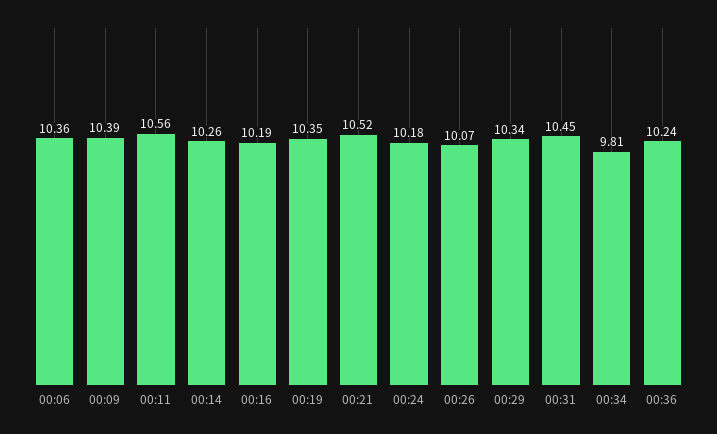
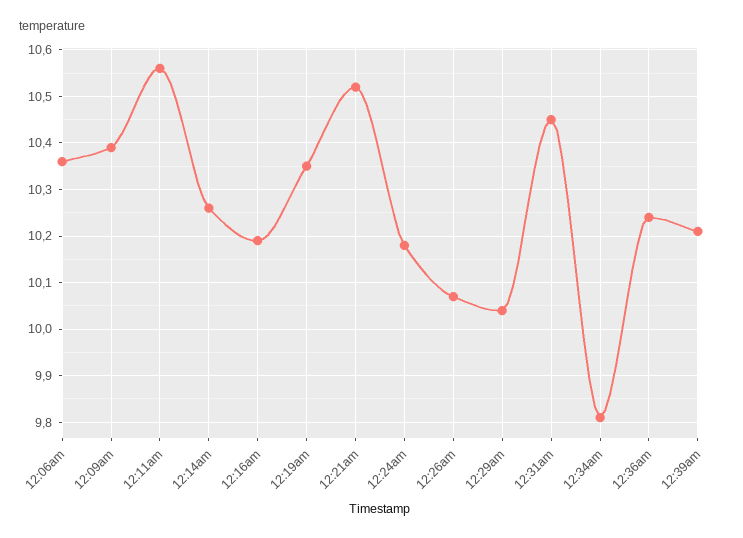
00:29: 10.34 -> 10.05
12:39am: none -> 10.2

